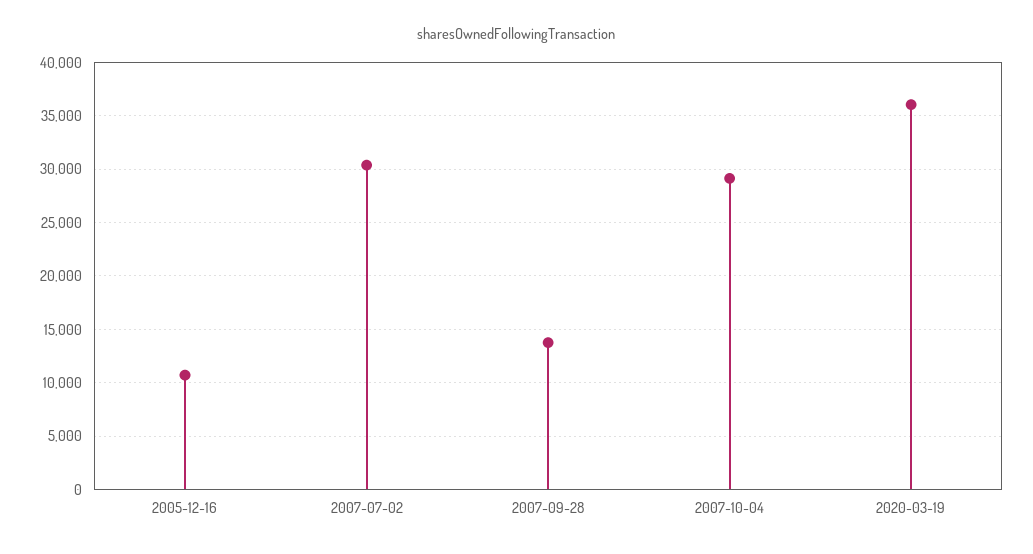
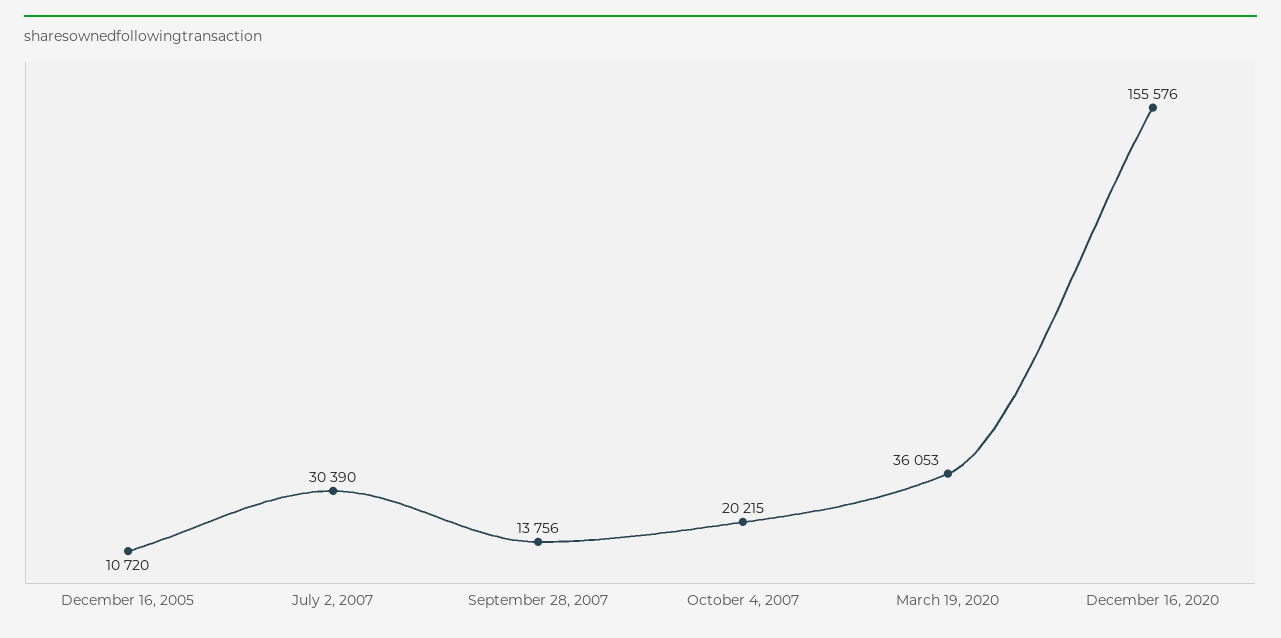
2007-10-04: 29000 -> 20215
December 16, 2020: none -> 155576

